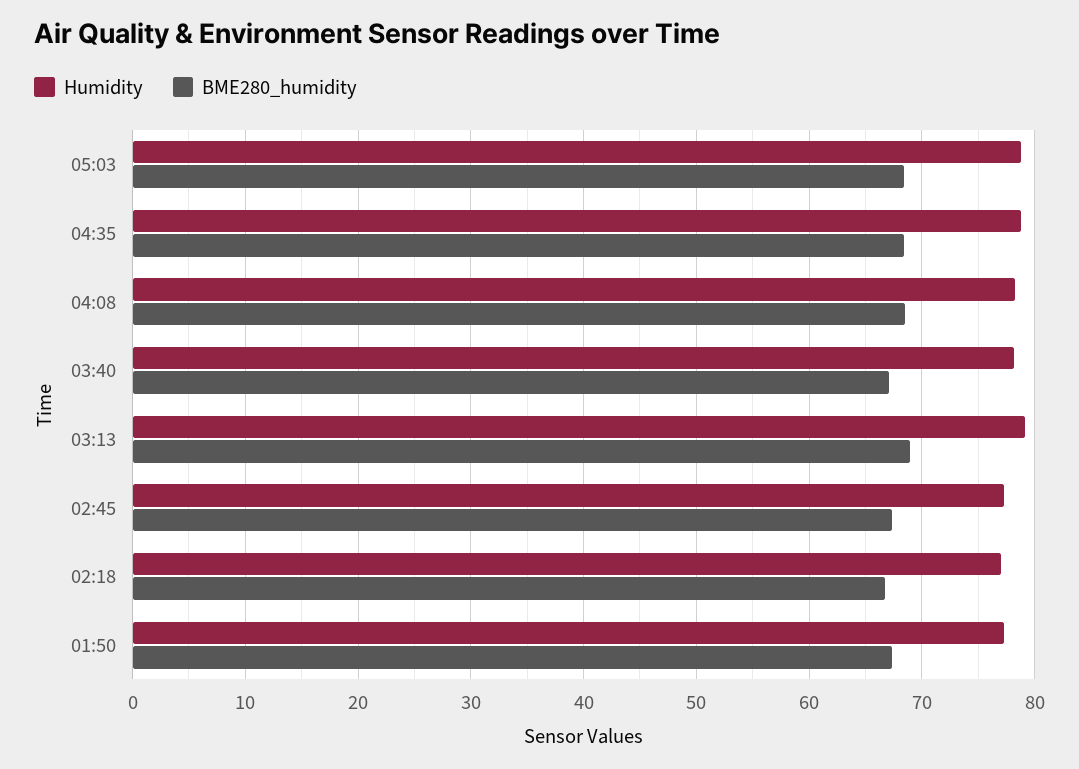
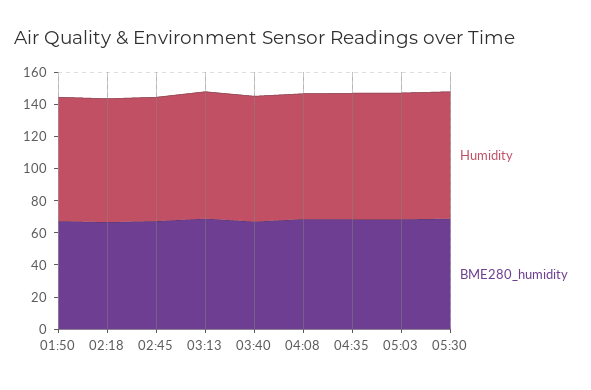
Humidity, 05:30: none -> 80
BME280_humidity, 05:30: none -> 70

